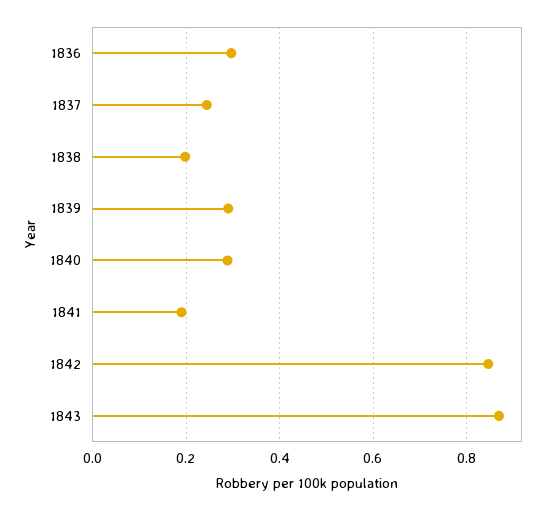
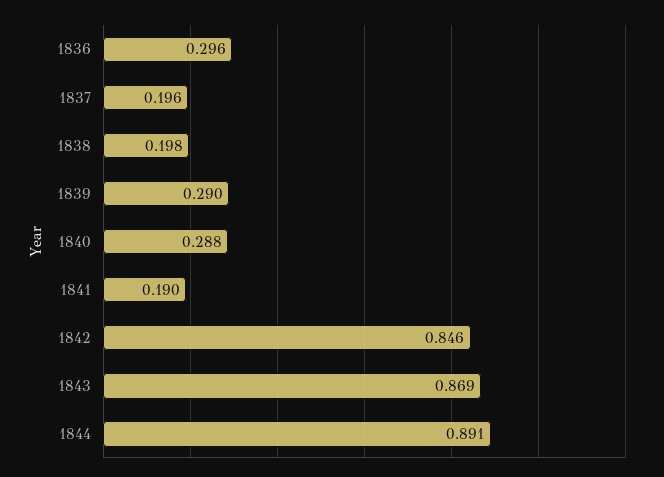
1837: 0.24 -> 0.196
1844: none -> 0.891

